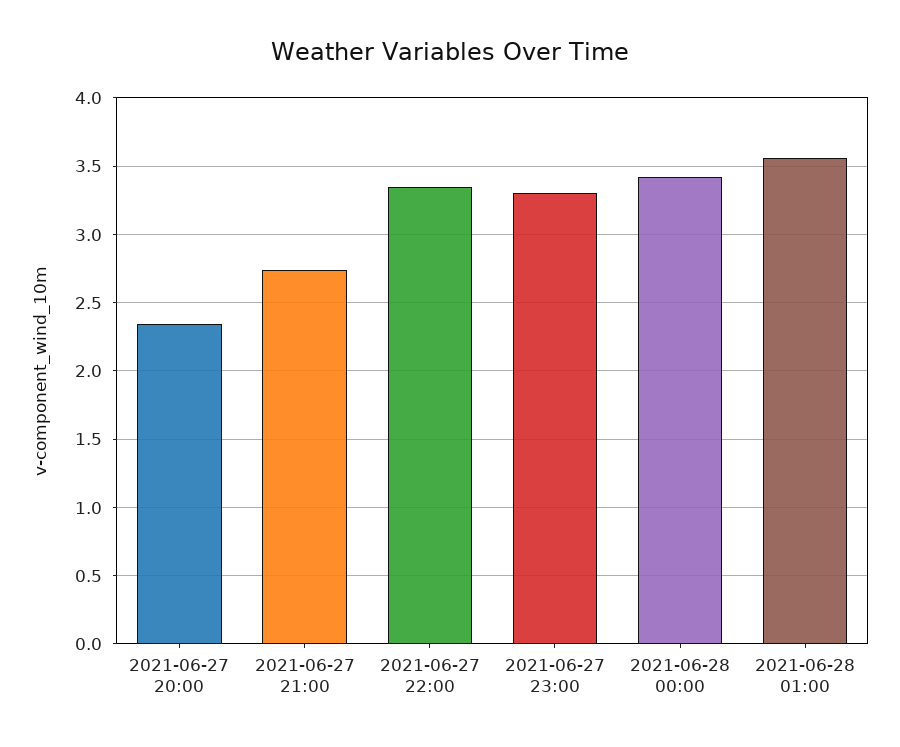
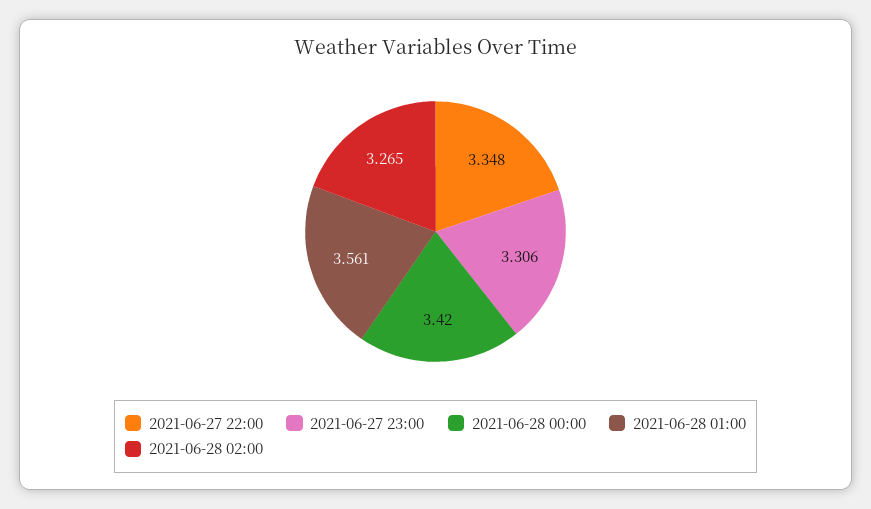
2021-06-27 20:00: 2.35 -> none
2021-06-27 21:00: 2.75 -> none
2021-06-28 02:00: none -> 3.265

